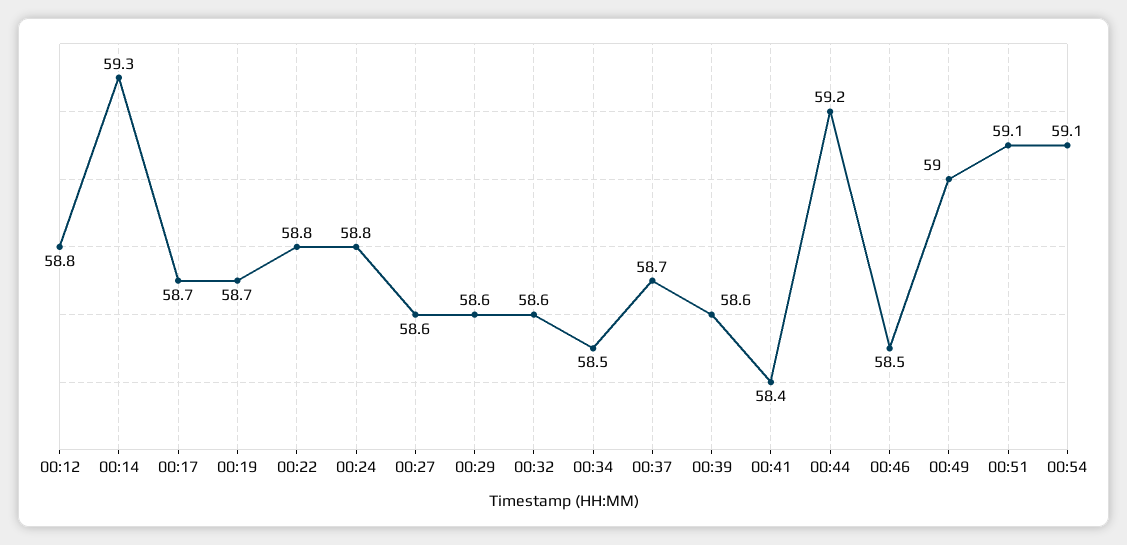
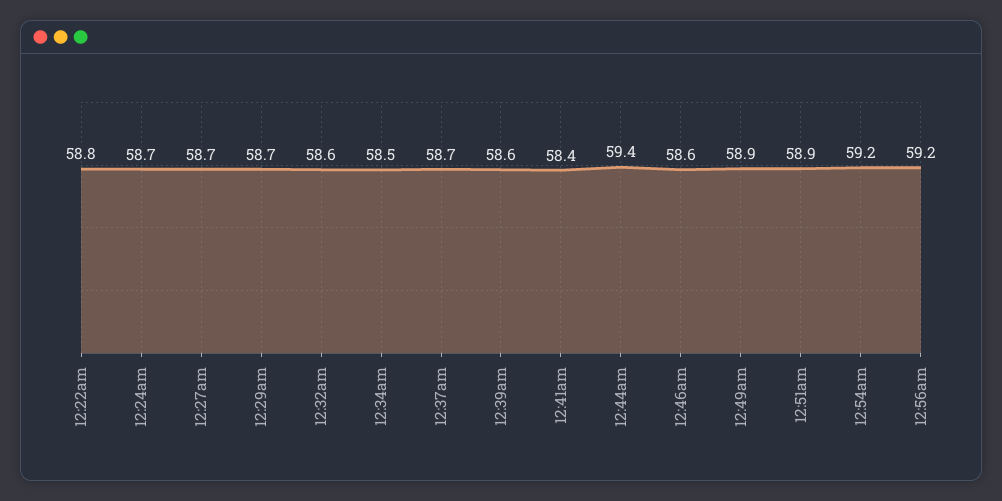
00:12: 58.8 -> none
00:14: 59.3 -> none
00:17: 58.7 -> none
00:19: 58.7 -> none
00:24: 58.8 -> 58.7
00:27: 58.6 -> 58.7
00:29: 58.6 -> 58.7
00:44: 59.2 -> 59.4
00:46: 58.5 -> 58.6
00:49: 59 -> 58.9
00:51: 59.1 -> 58.9
00:54: 59.1 -> 59.2
12:56am: none -> 59.2

